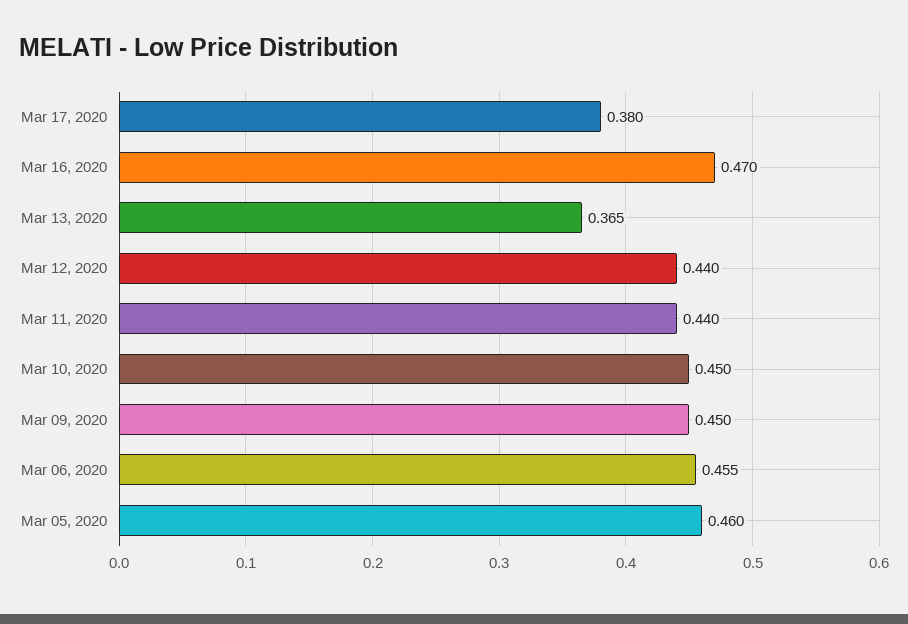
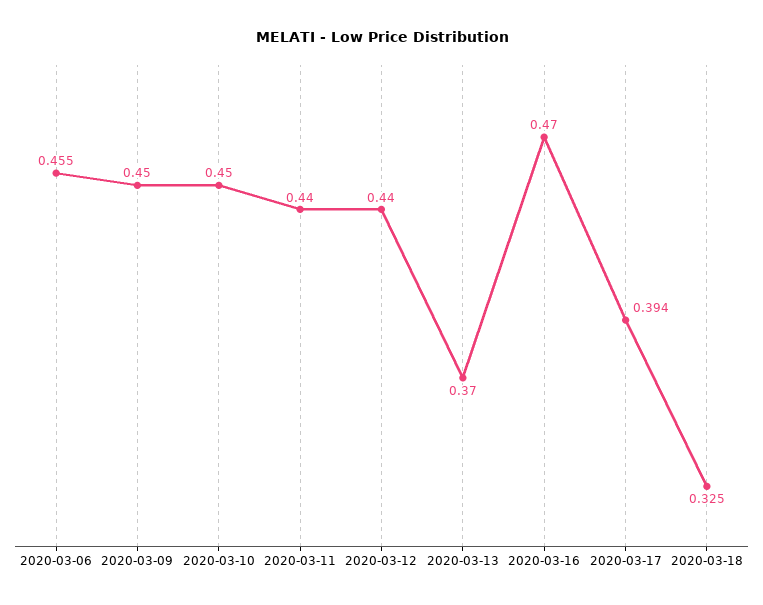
Mar 17, 2020: 0.38 -> 0.394
Mar 13, 2020: 0.365 -> 0.37
Mar 05, 2020: 0.46 -> none
2020-03-18: none -> 0.325

